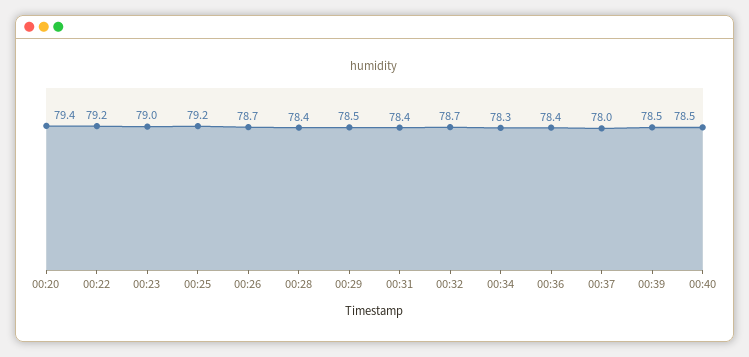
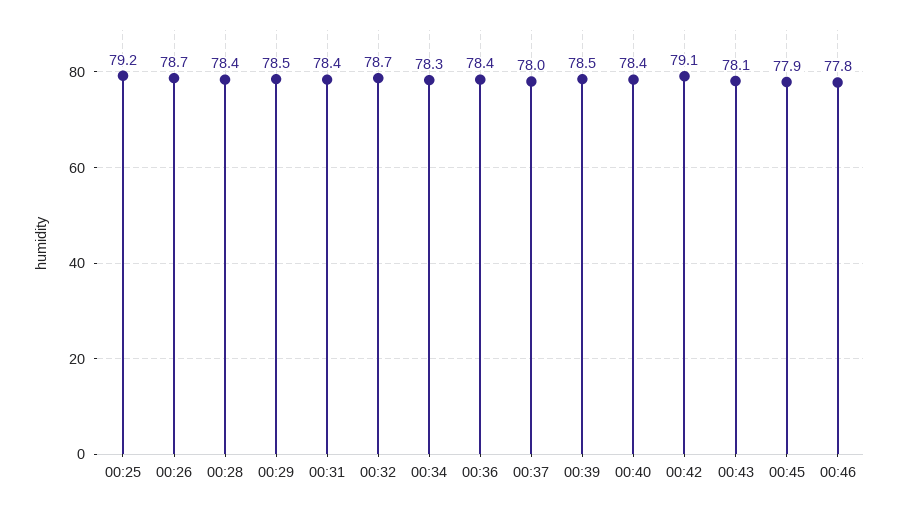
00:20: 79.4 -> none
00:22: 79.2 -> none
00:23: 79 -> none
00:40: 78.5 -> 78.4
00:42: none -> 79.1
00:43: none -> 78.1
00:45: none -> 77.9
00:46: none -> 77.8

